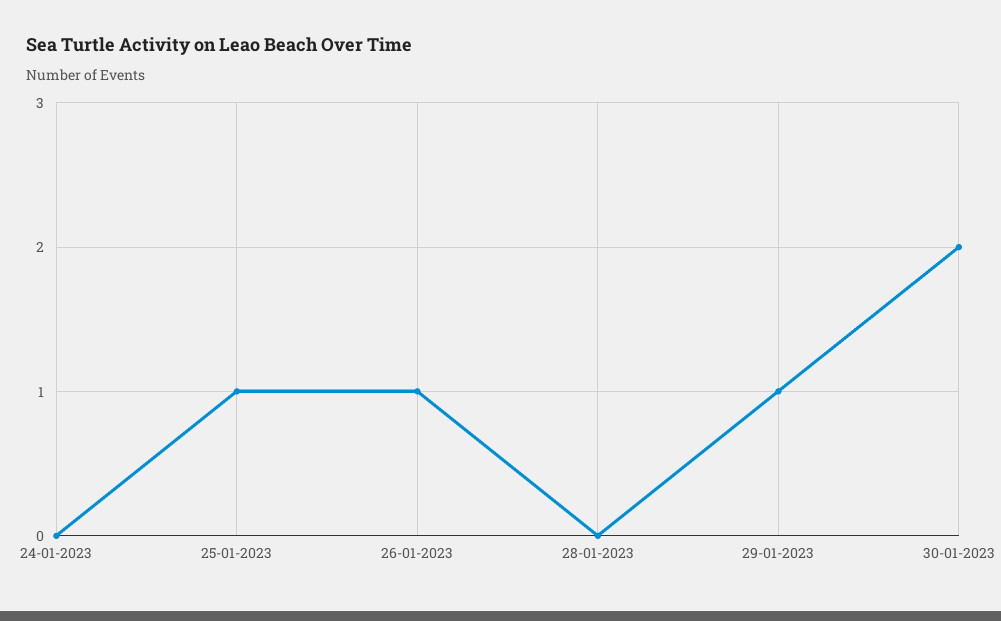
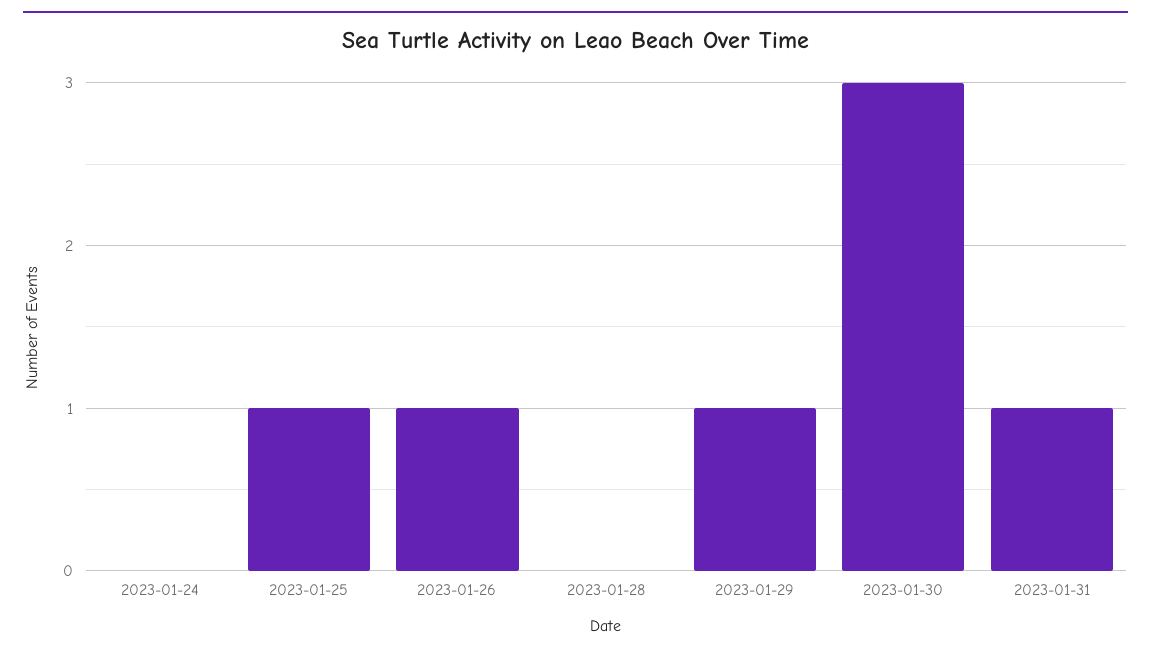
30-01-2023: 2 -> 3
2023-01-31: none -> 1

